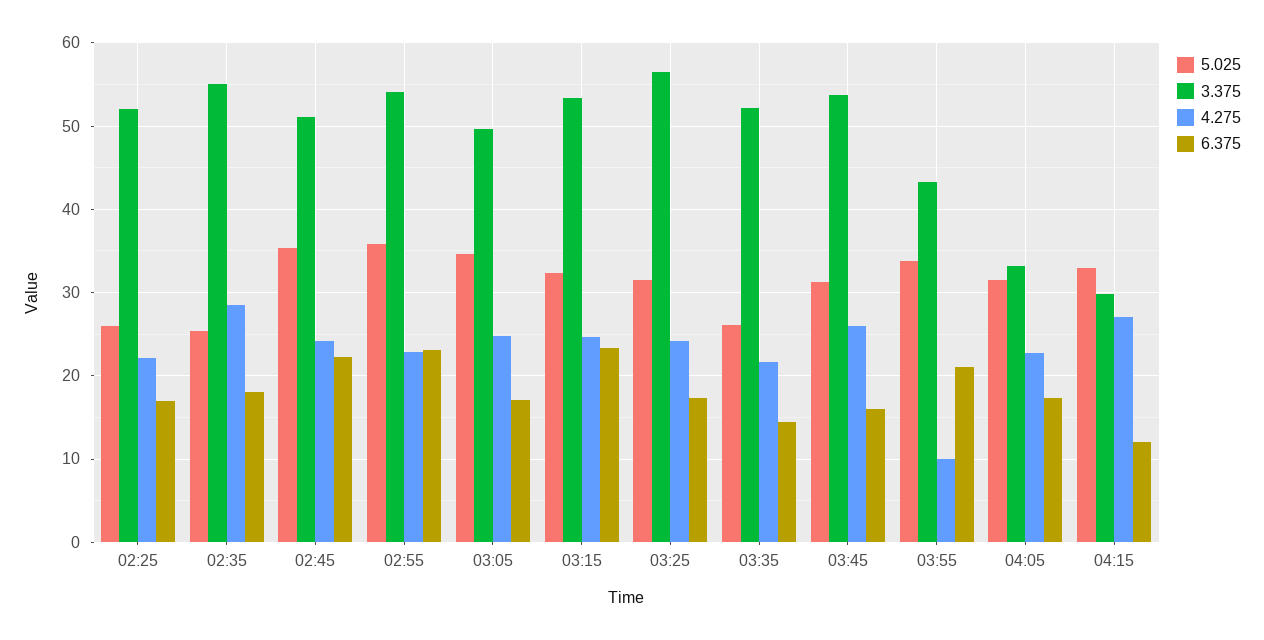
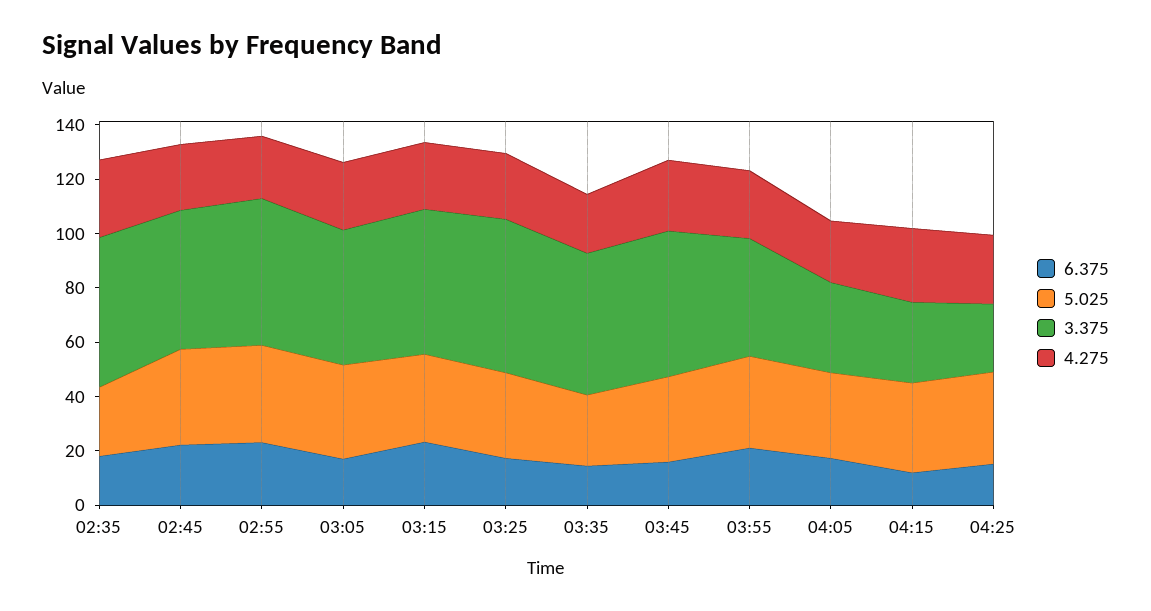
5.025, 02:25: 26 -> none
3.375, 02:25: 52 -> none
4.275, 02:25: 22 -> none
6.375, 02:25: 17 -> none
4.275, 03:55: 10 -> 25
6.375, 04:25: none -> 15
5.025, 04:25: none -> 35
3.375, 04:25: none -> 25
4.275, 04:25: none -> 25

